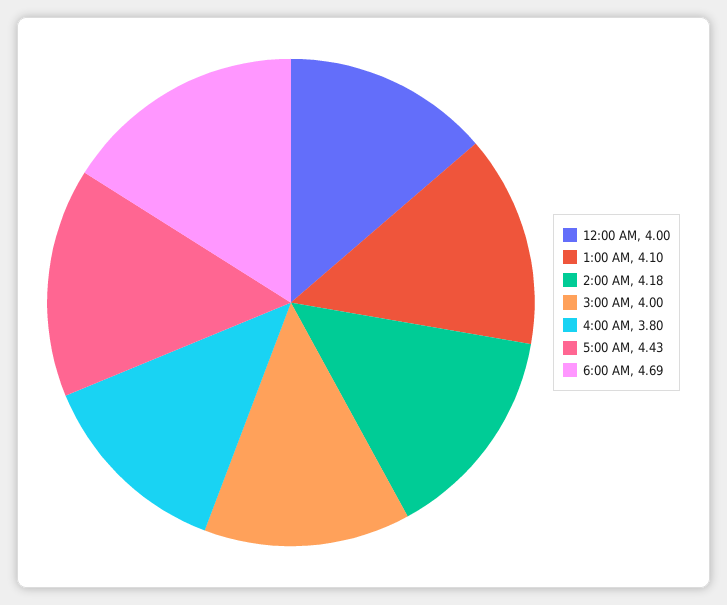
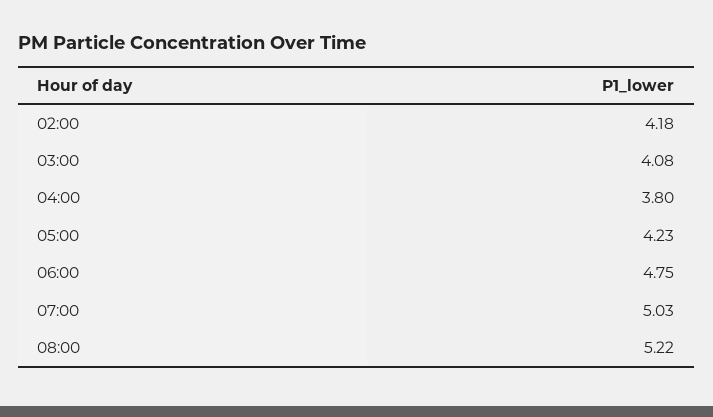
12:00 AM: 4 -> none
1:00 AM: 4.1 -> none
3:00 AM: 4 -> 4.08
5:00 AM: 4.43 -> 4.23
6:00 AM: 4.69 -> 4.75
07:00: none -> 5.03
08:00: none -> 5.22

